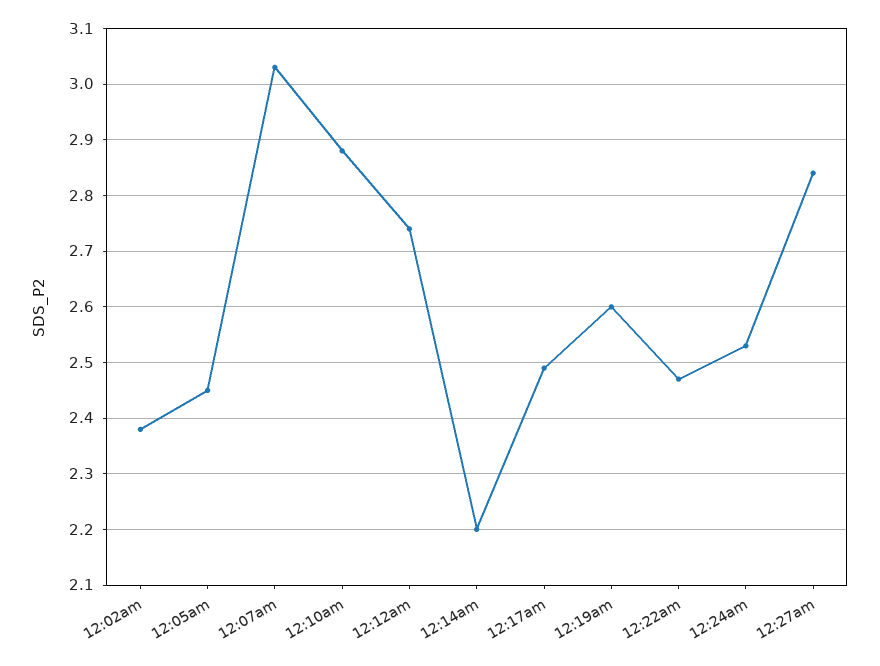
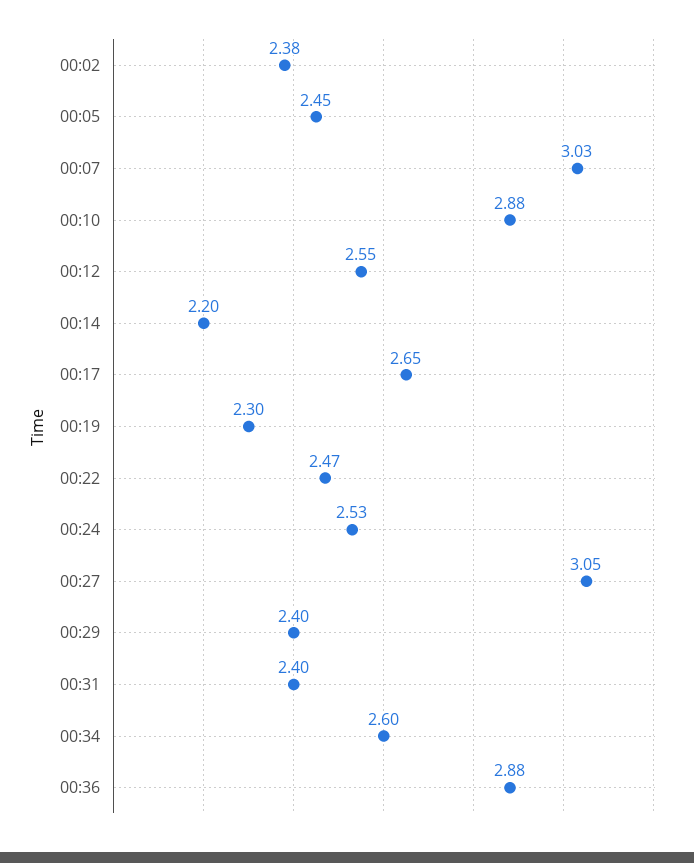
12:12am: 2.75 -> 2.55
12:17am: 2.5 -> 2.65
12:19am: 2.6 -> 2.3
12:27am: 2.85 -> 3.05
00:29: none -> 2.4
00:31: none -> 2.4
00:34: none -> 2.6
00:36: none -> 2.88

